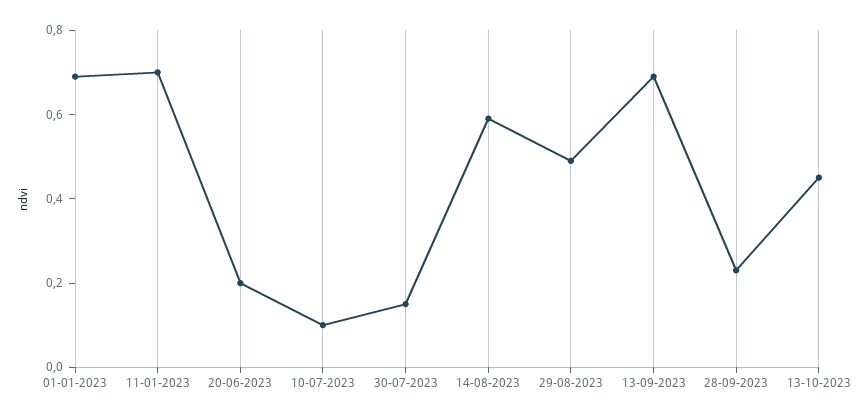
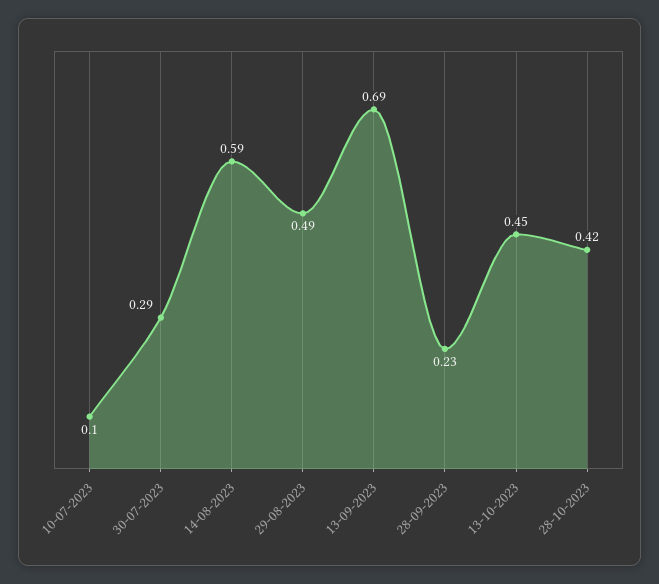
01-01-2023: 0.7 -> none
11-01-2023: 0.7 -> none
20-06-2023: 0.2 -> none
30-07-2023: 0.15 -> 0.29
28-10-2023: none -> 0.42

